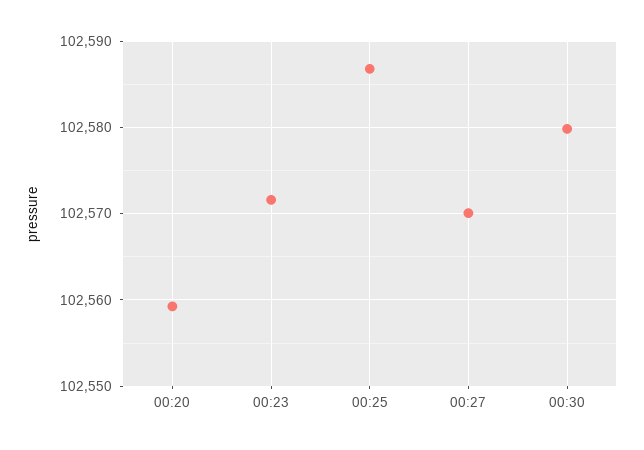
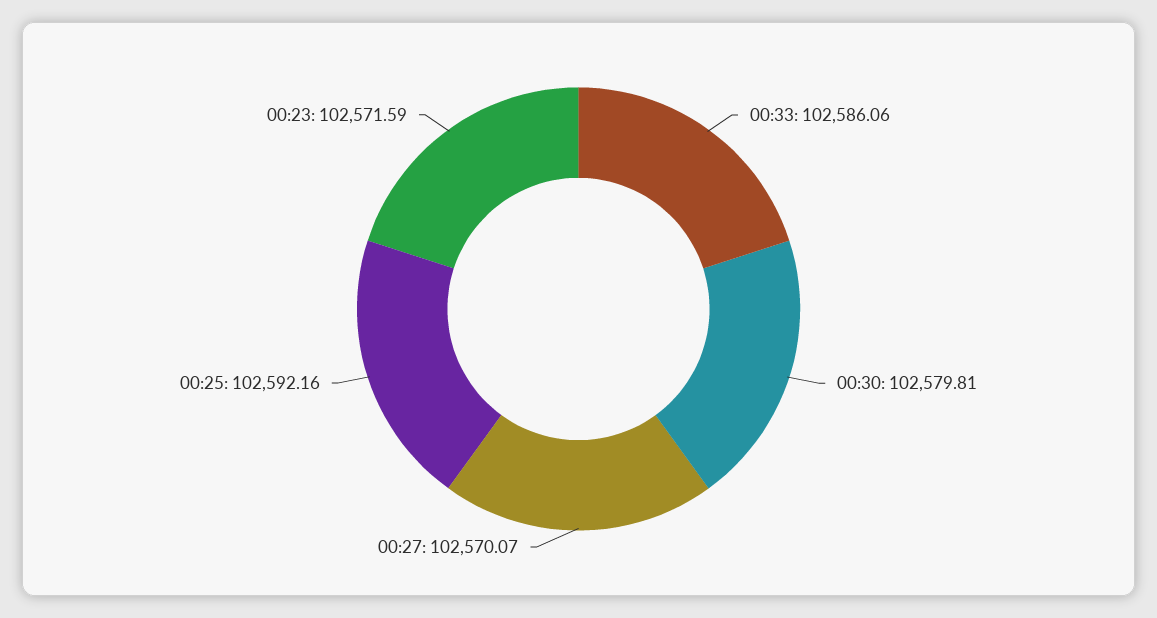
00:20: 102559 -> none
00:25: 102587 -> 102592.16
00:33: none -> 102586.06

